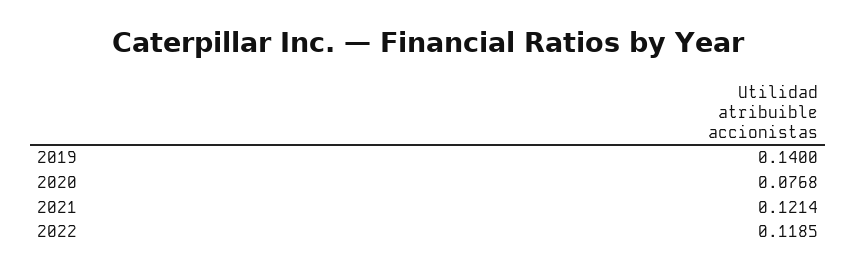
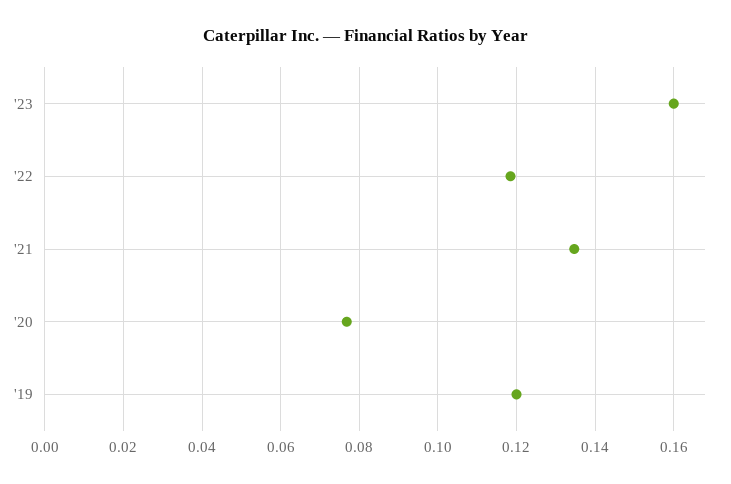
2019: 0.14 -> 0.12
2021: 0.1214 -> 0.134
'23: none -> 0.16

